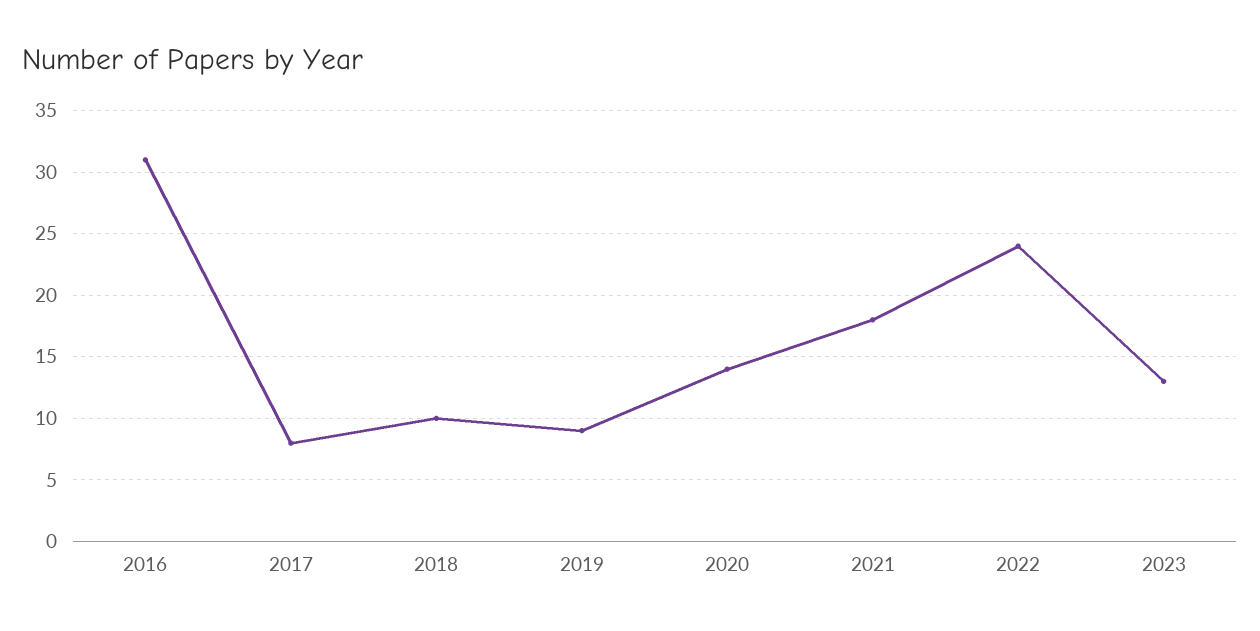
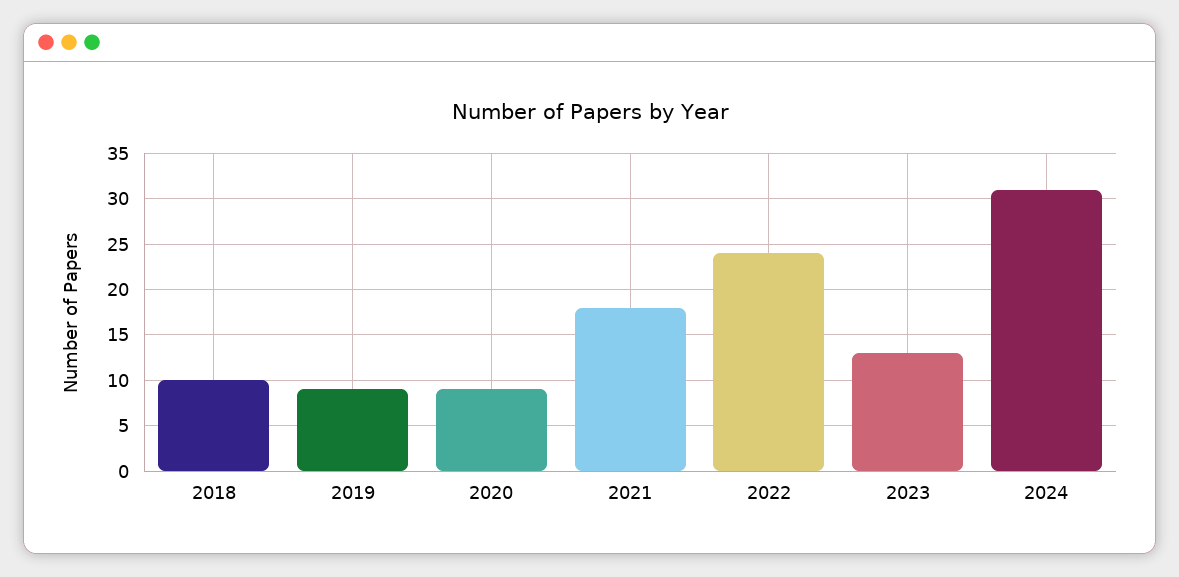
2016: 31 -> none
2017: 8 -> none
2020: 14 -> 9
2024: none -> 31

